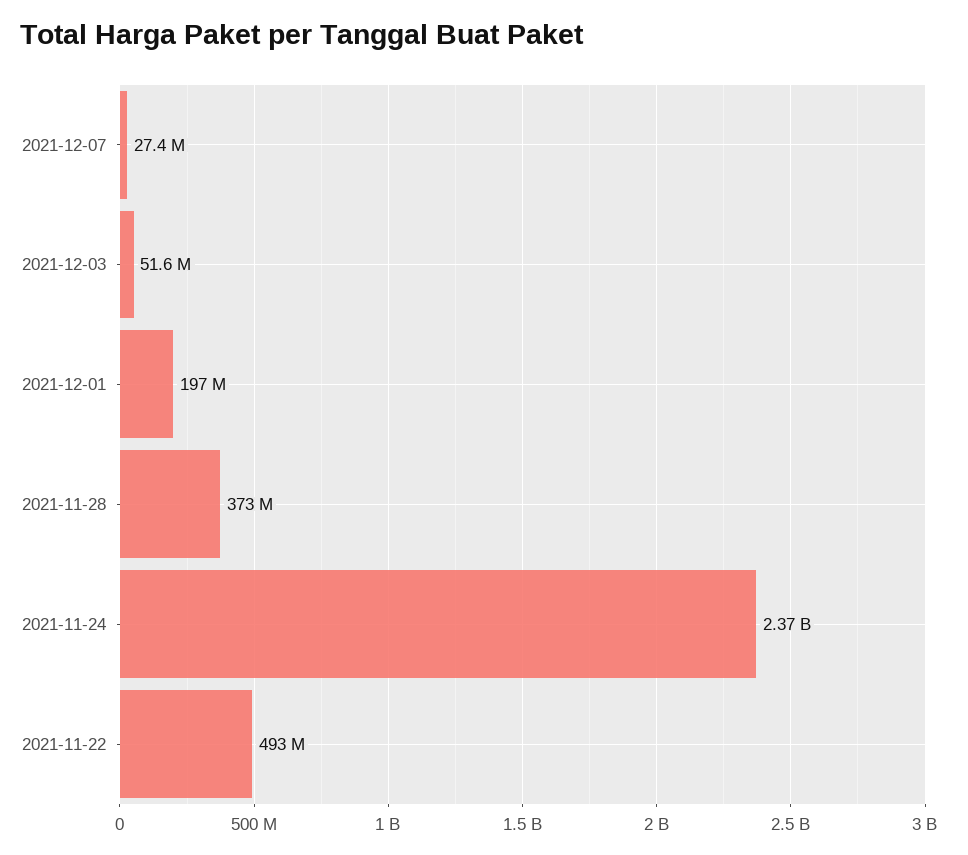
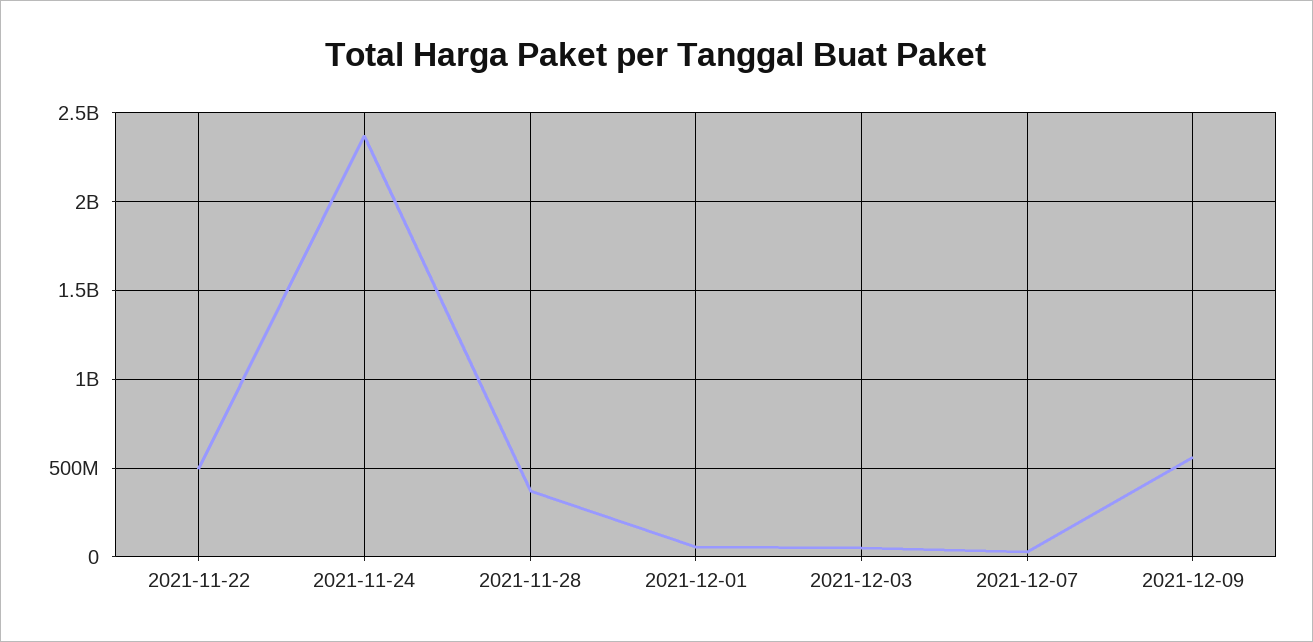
2021-12-01: 197000000 -> 50000000
2021-12-09: none -> 550000000

